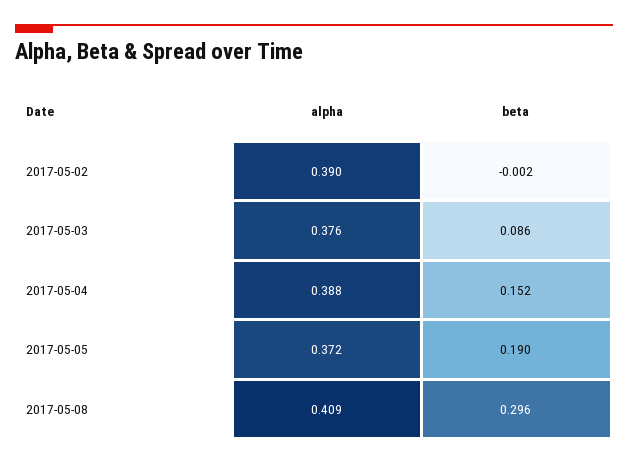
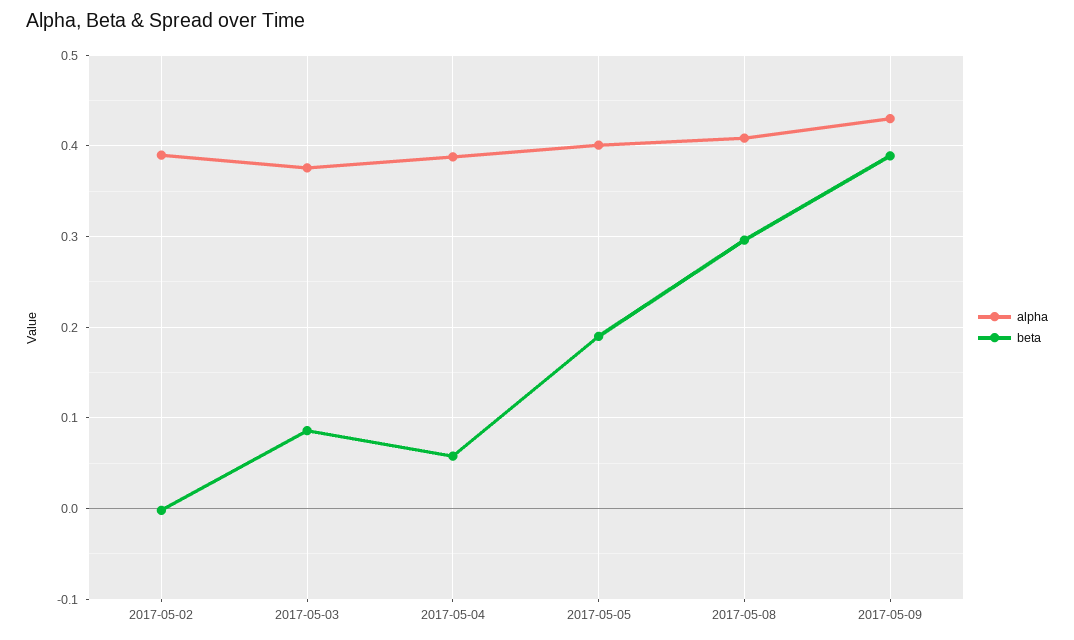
beta, 2017-05-04: 0.152 -> 0.06
alpha, 2017-05-05: 0.372 -> 0.4
alpha, 2017-05-09: none -> 0.43
beta, 2017-05-09: none -> 0.39

